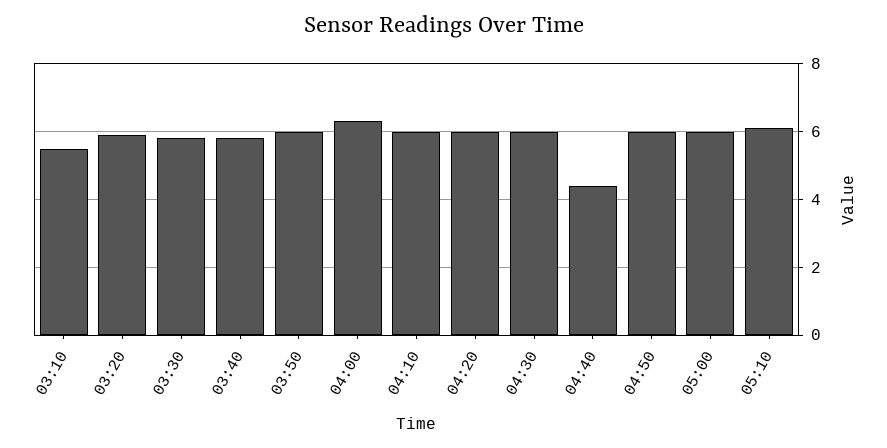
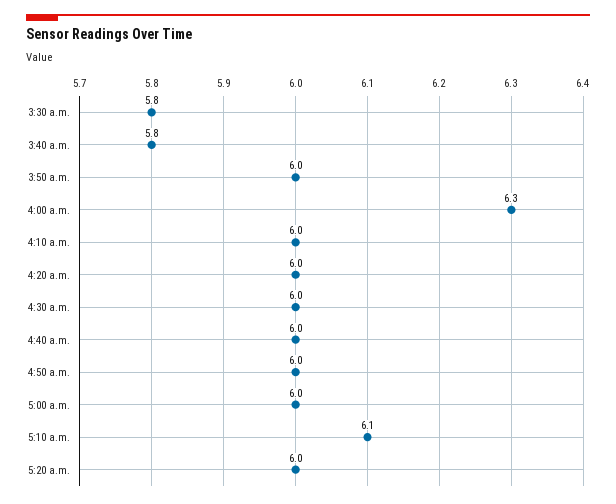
03:10: 5.5 -> none
03:20: 6 -> none
04:40: 4.5 -> 6
5:20 a.m.: none -> 6

